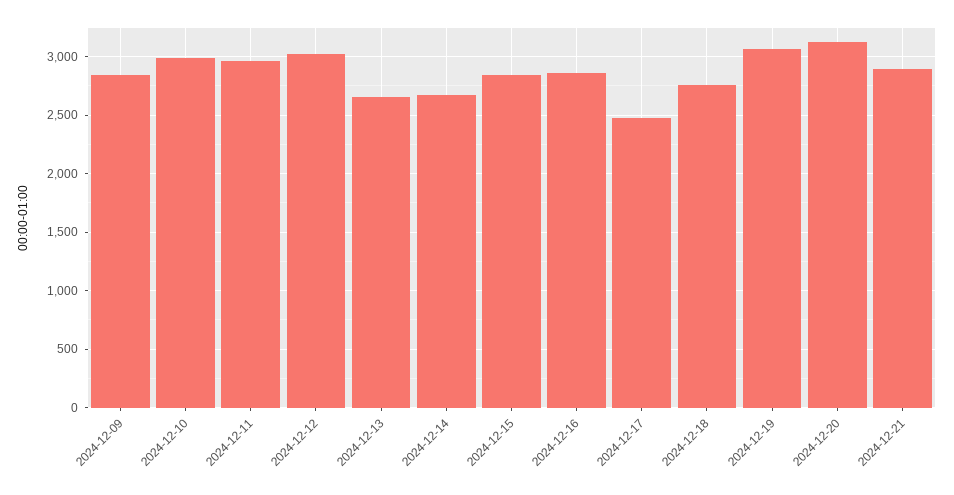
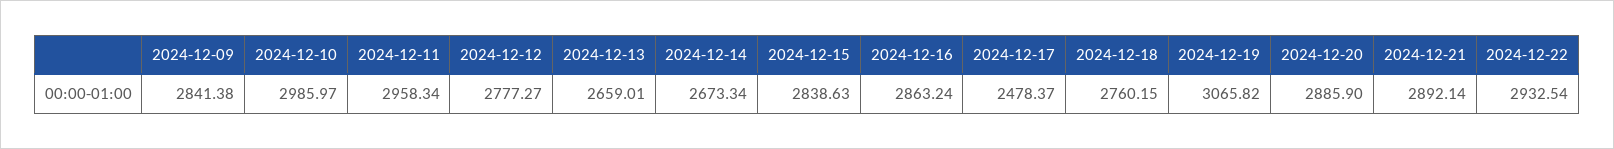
2024-12-12: 3000 -> 2777.27
2024-12-20: 3100 -> 2885.9
2024-12-22: none -> 2932.54

